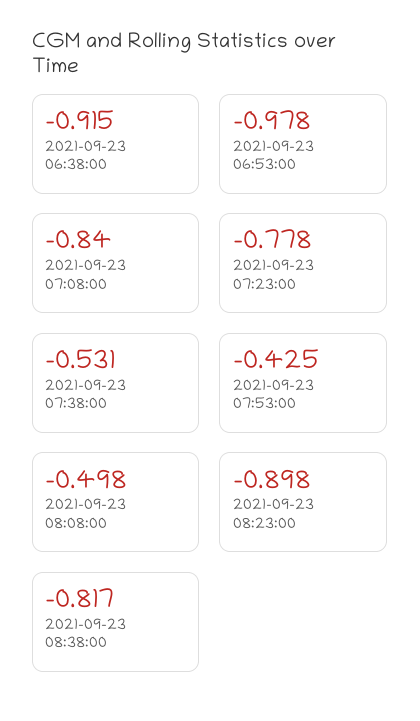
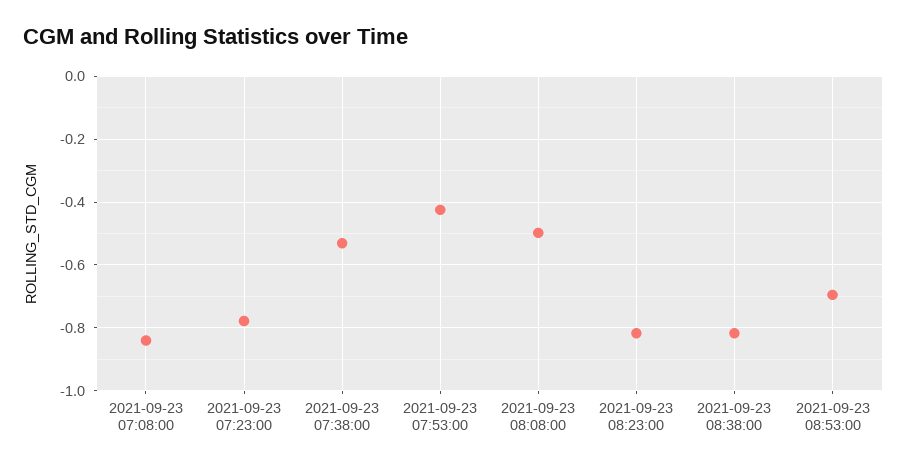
2021-09-23 06:38:00: -0.915 -> none
2021-09-23 06:53:00: -0.978 -> none
2021-09-23 08:23:00: -0.898 -> -0.82
2021-09-23 08:53:00: none -> -0.7

